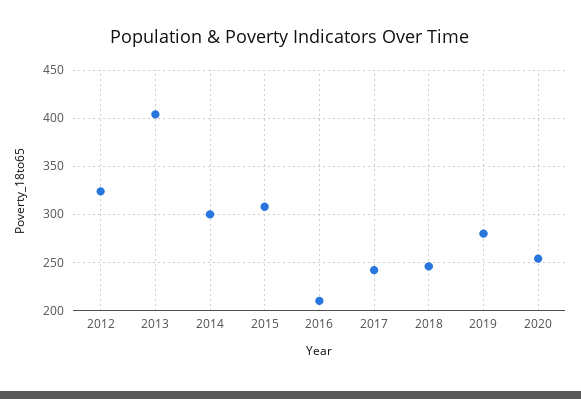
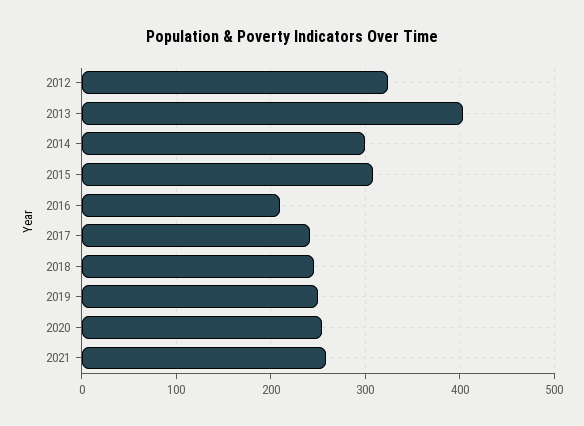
2019: 280 -> 250
2021: none -> 260

